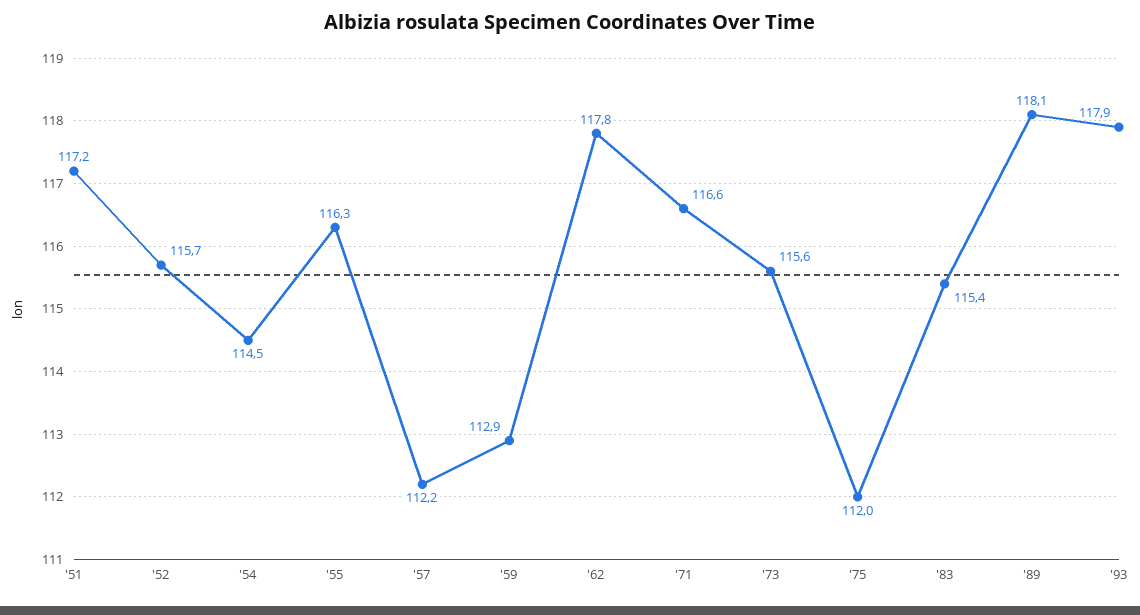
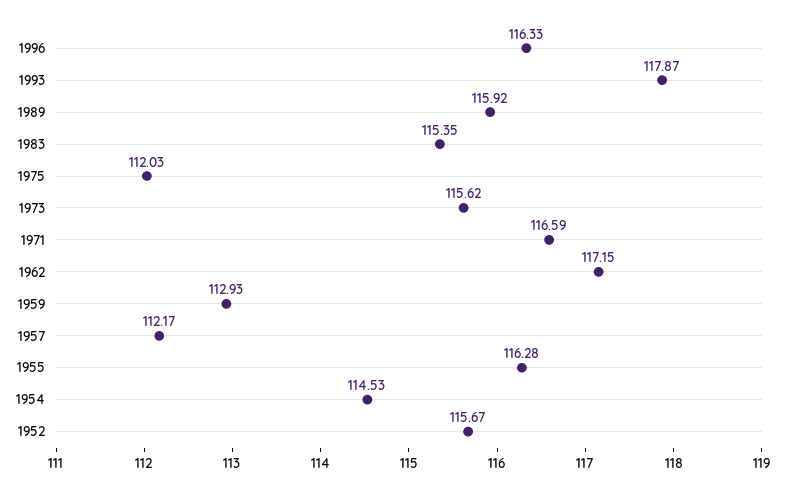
'51: 117.2 -> none
'62: 117.8 -> 117.15
'89: 118.1 -> 115.92
1996: none -> 116.33

